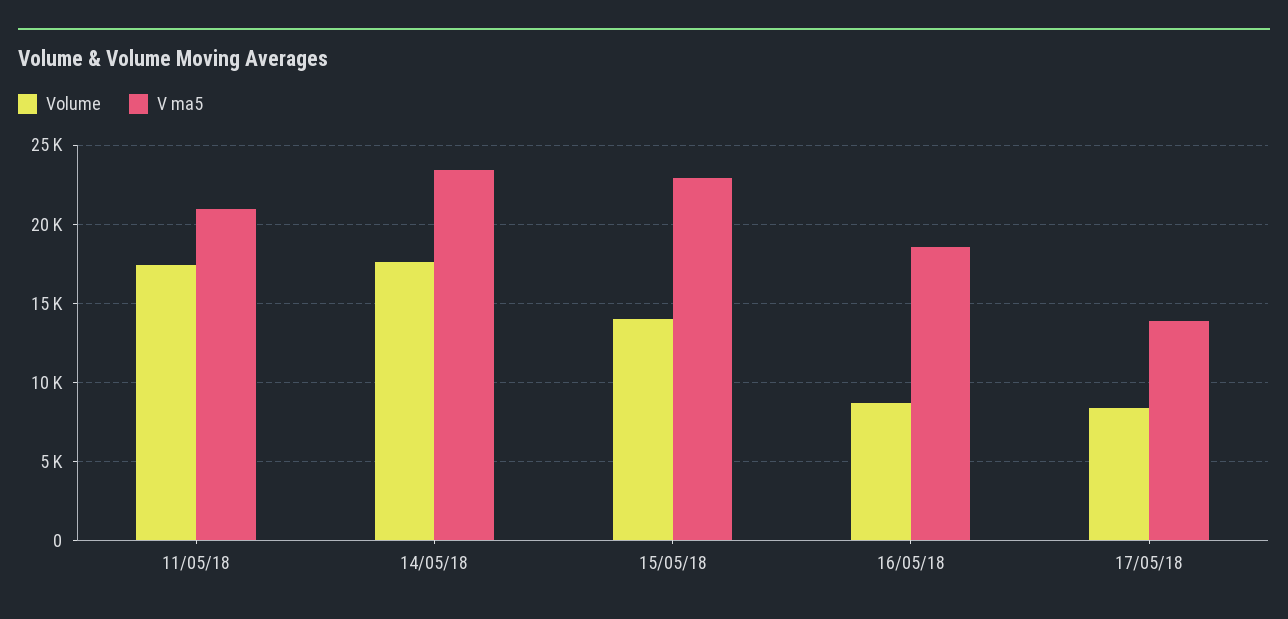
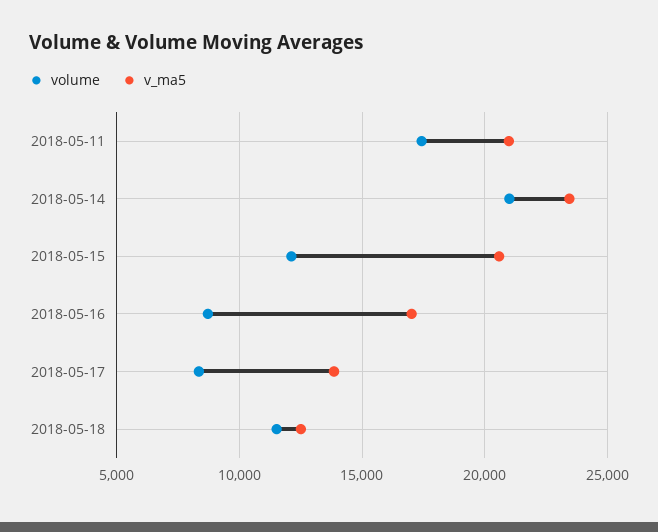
Volume, 14/05/18: 17500 -> 21000
Volume, 15/05/18: 14000 -> 12000
V ma5, 15/05/18: 23000 -> 20500
V ma5, 16/05/18: 18500 -> 17000
Volume, 2018-05-18: none -> 11500
V ma5, 2018-05-18: none -> 12500

